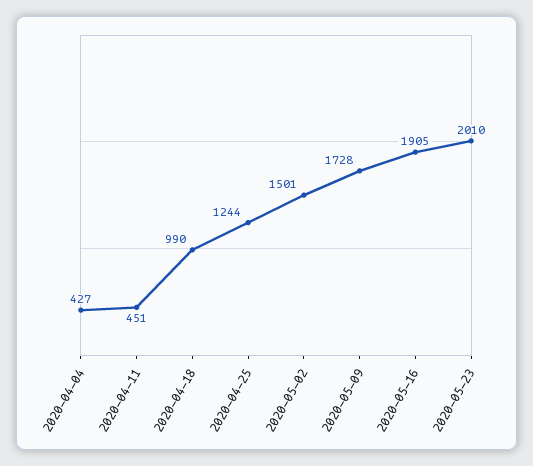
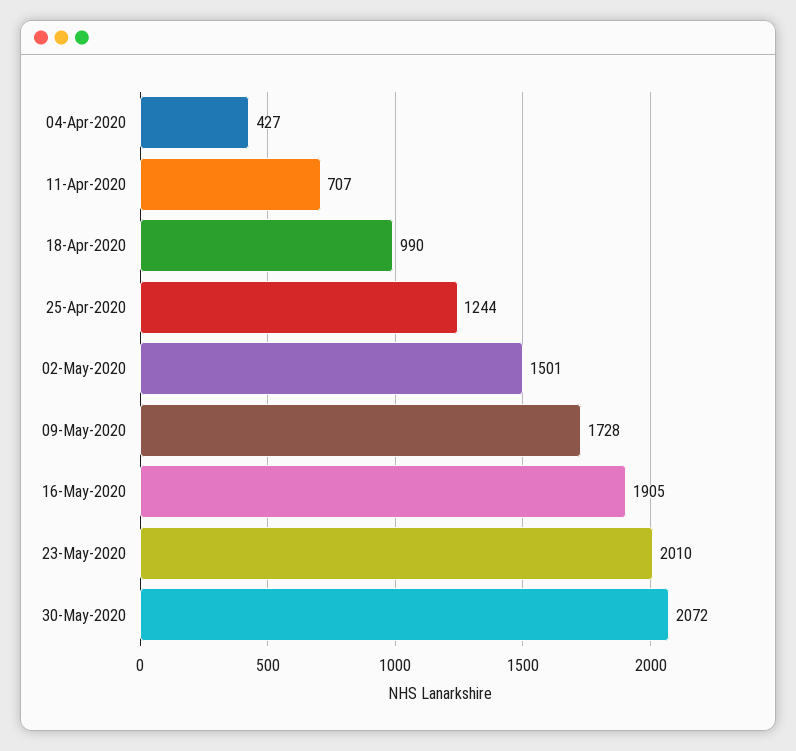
2020-04-11: 451 -> 707
30-May-2020: none -> 2072

